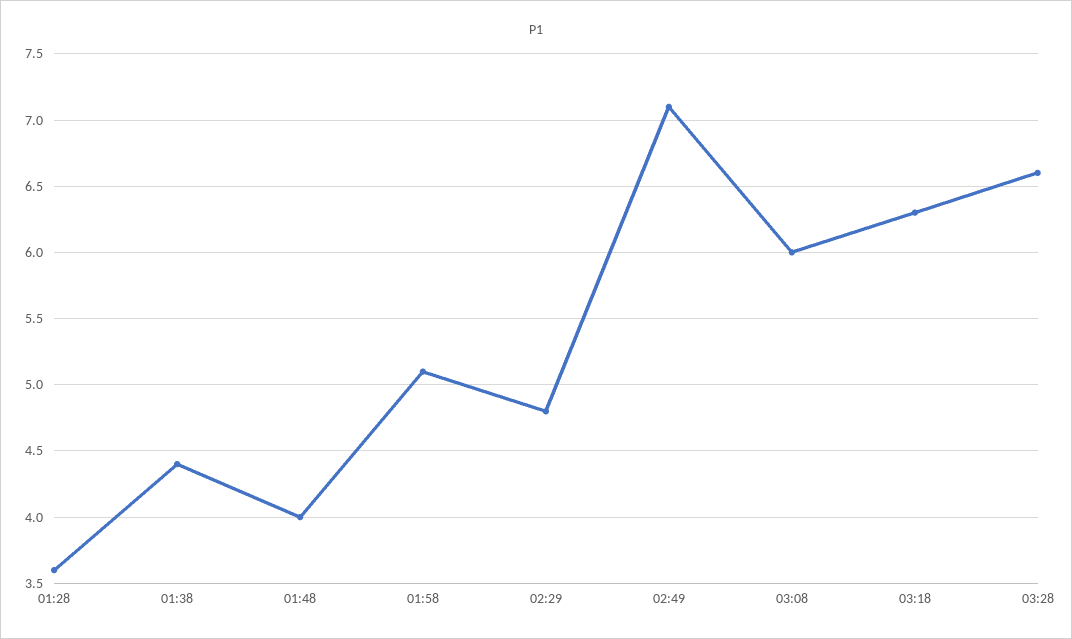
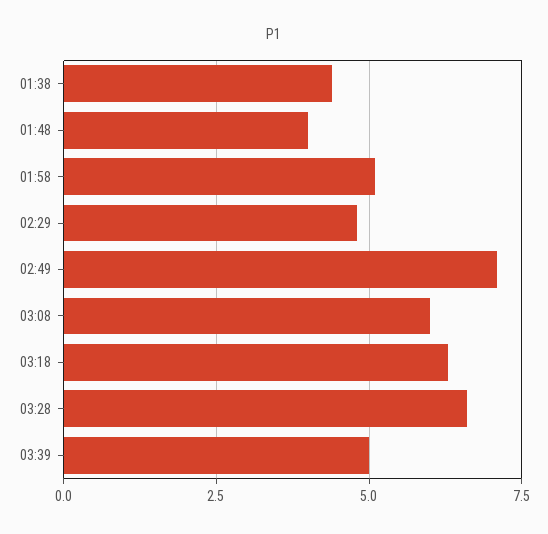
01:28: 3.6 -> none
03:39: none -> 5

